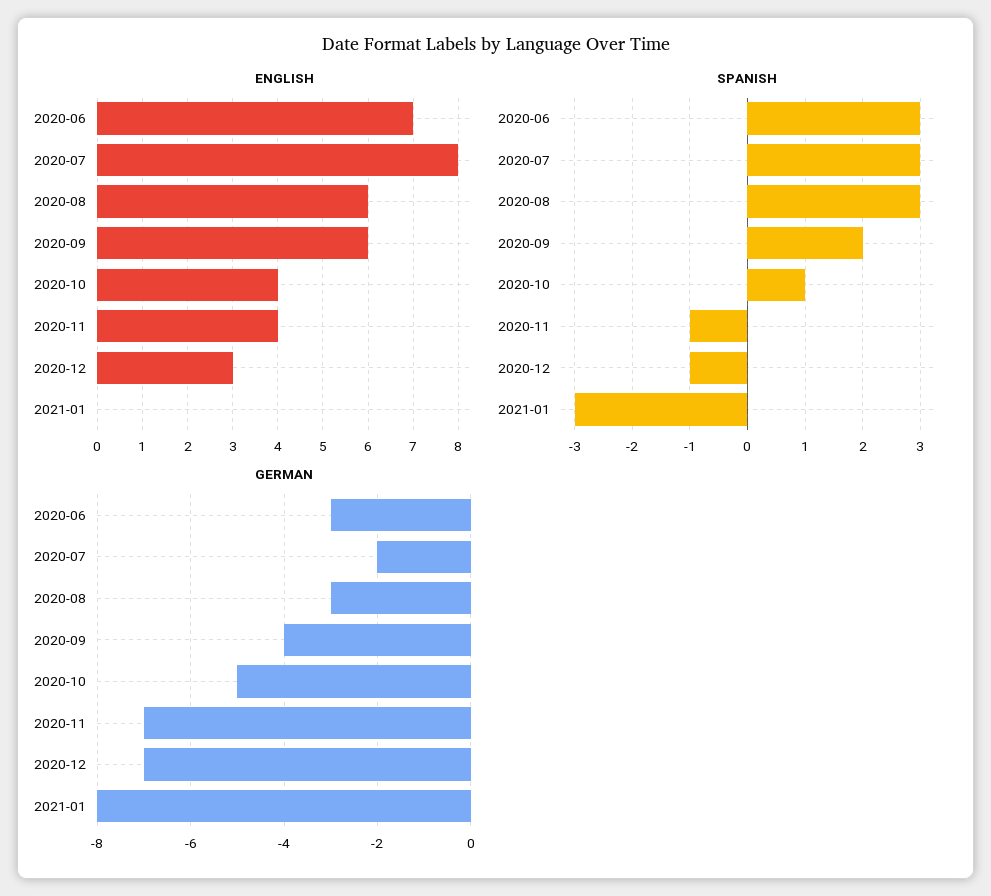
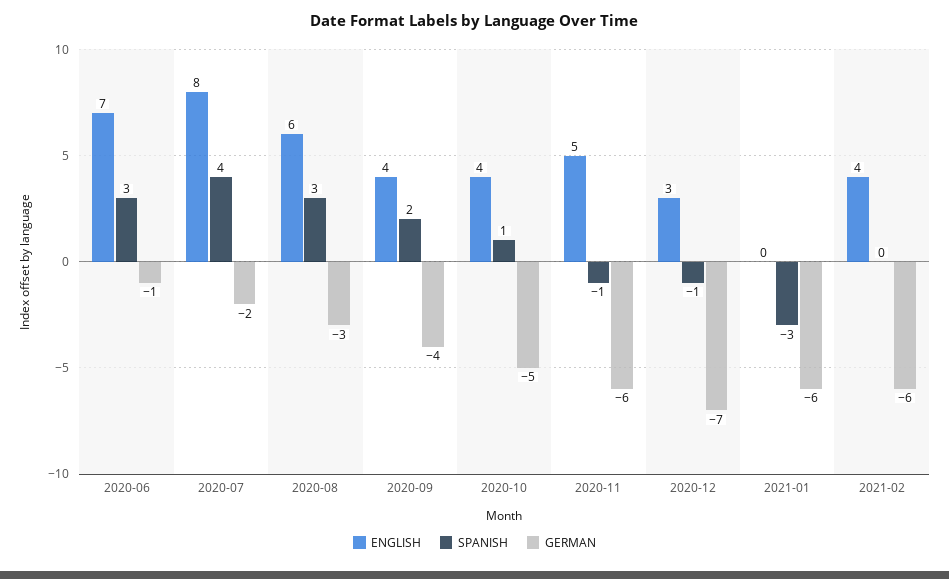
ENGLISH, 2020-09: 6 -> 4
ENGLISH, 2020-11: 4 -> 5
SPANISH, 2020-07: 3 -> 4
GERMAN, 2020-06: -3 -> -1
GERMAN, 2020-11: -7 -> -6
GERMAN, 2021-01: -8 -> -6
ENGLISH, 2021-02: none -> 4
SPANISH, 2021-02: none -> 0
GERMAN, 2021-02: none -> -6

